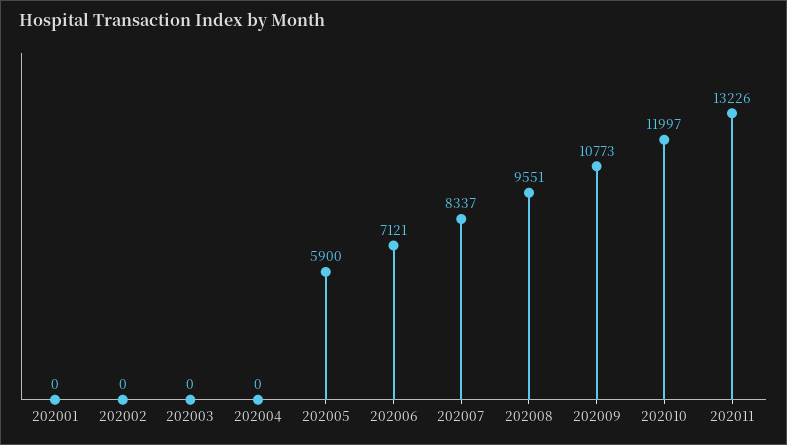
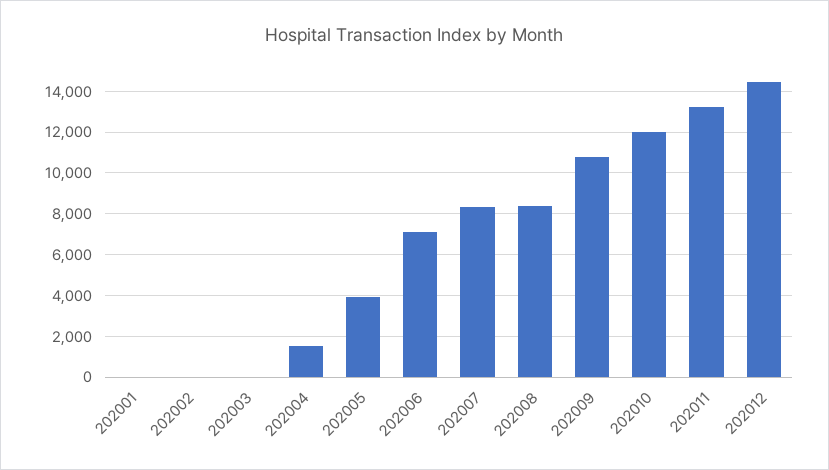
202004: 0 -> 1500
202005: 5900 -> 4000
202008: 9551 -> 8500
202012: none -> 14500

